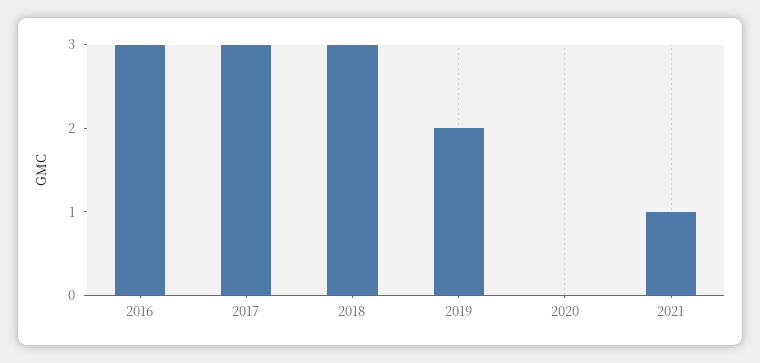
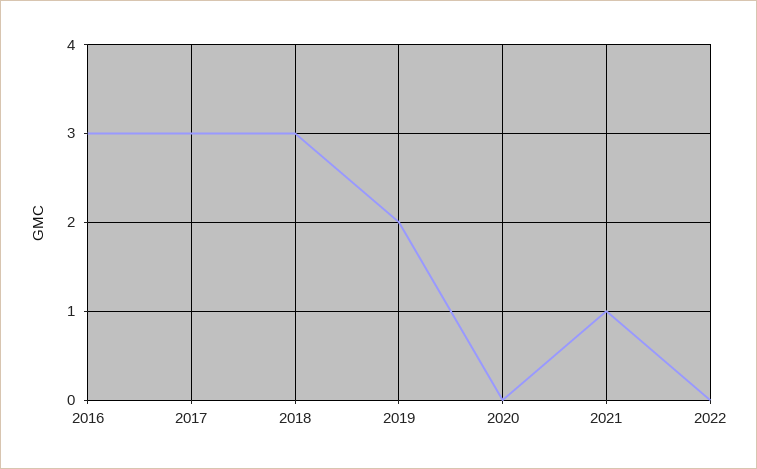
2022: none -> 0

